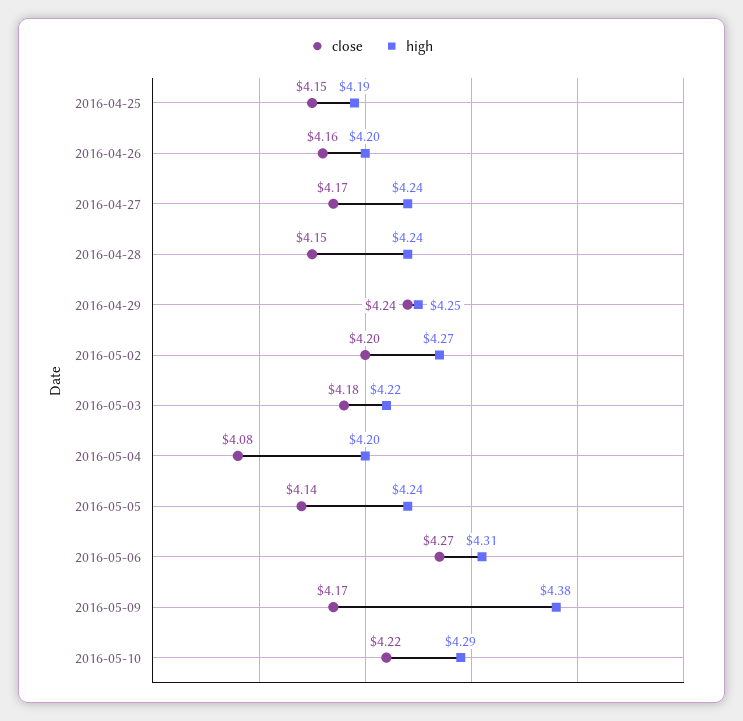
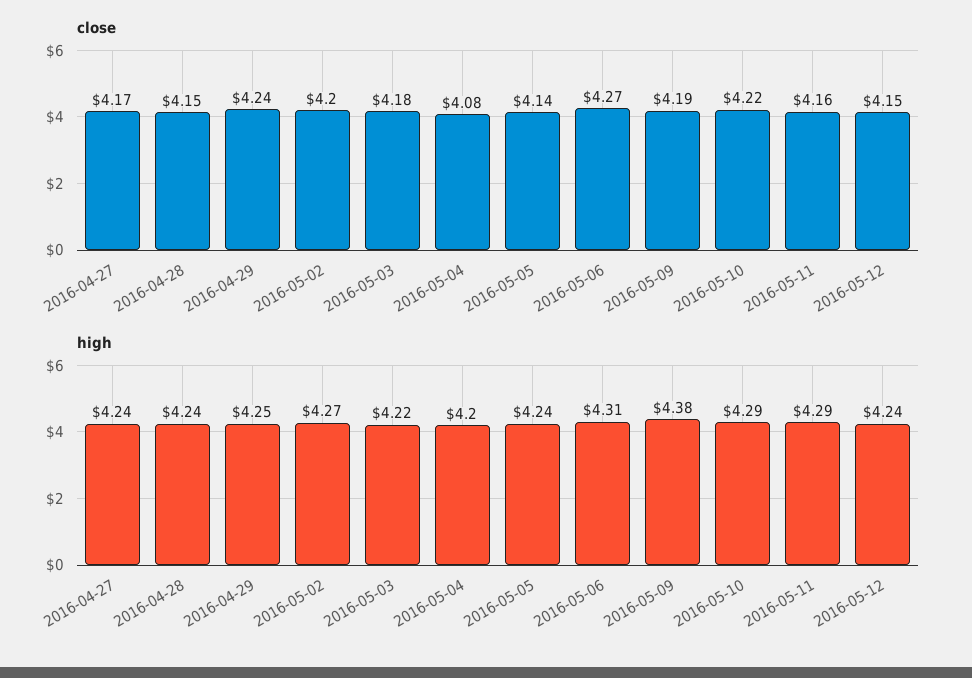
close, 2016-04-25: 4.15 -> none
high, 2016-04-25: 4.19 -> none
close, 2016-04-26: 4.16 -> none
high, 2016-04-26: 4.2 -> none
close, 2016-05-09: 4.17 -> 4.19
close, 2016-05-11: none -> 4.16
close, 2016-05-12: none -> 4.15
high, 2016-05-11: none -> 4.29
high, 2016-05-12: none -> 4.24

